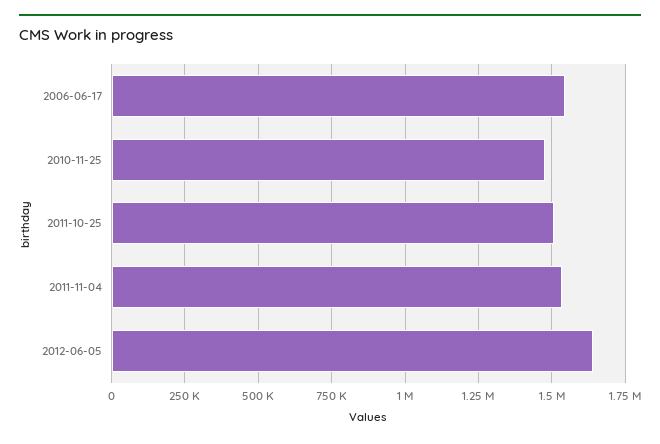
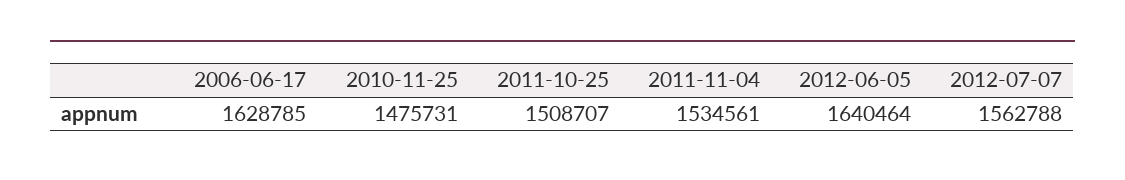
2006-06-17: 1550000 -> 1628785
2012-07-07: none -> 1562788

